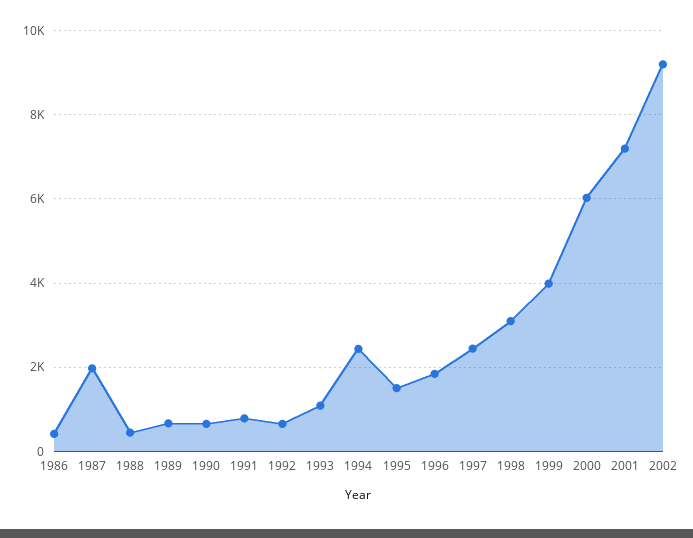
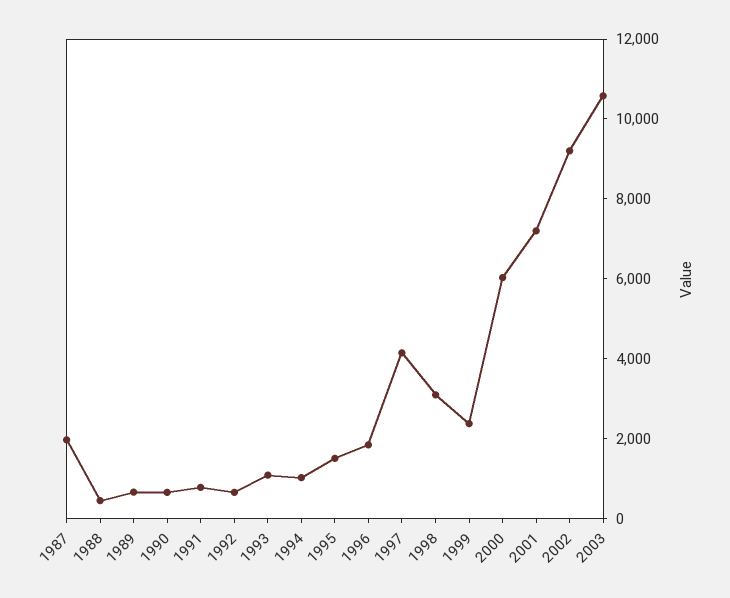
1986: 400 -> none
1994: 2400 -> 1000
1997: 2400 -> 4000
1999: 4000 -> 2500
2003: none -> 10500

